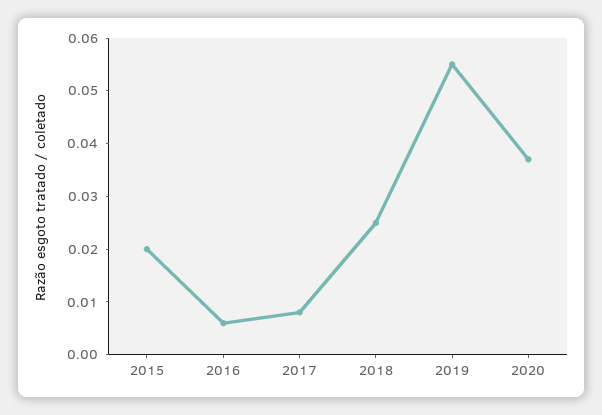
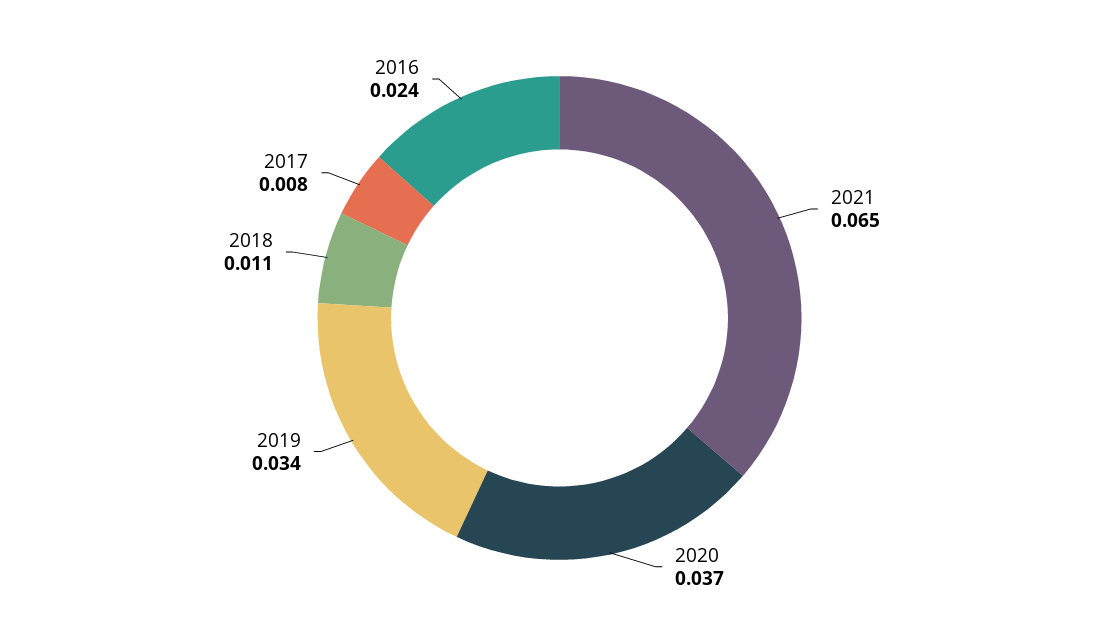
2015: 0.02 -> none
2016: 0.005 -> 0.024
2018: 0.025 -> 0.011
2019: 0.055 -> 0.034
2021: none -> 0.065

